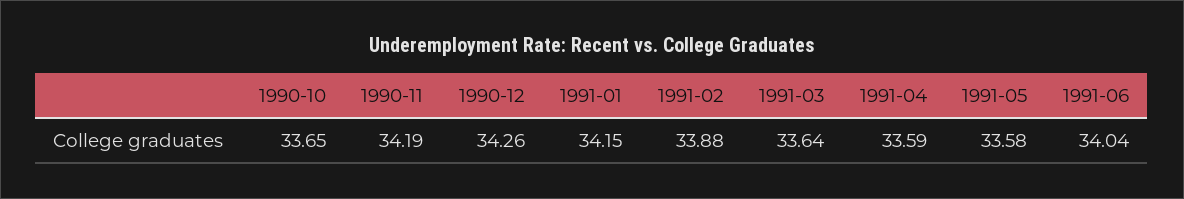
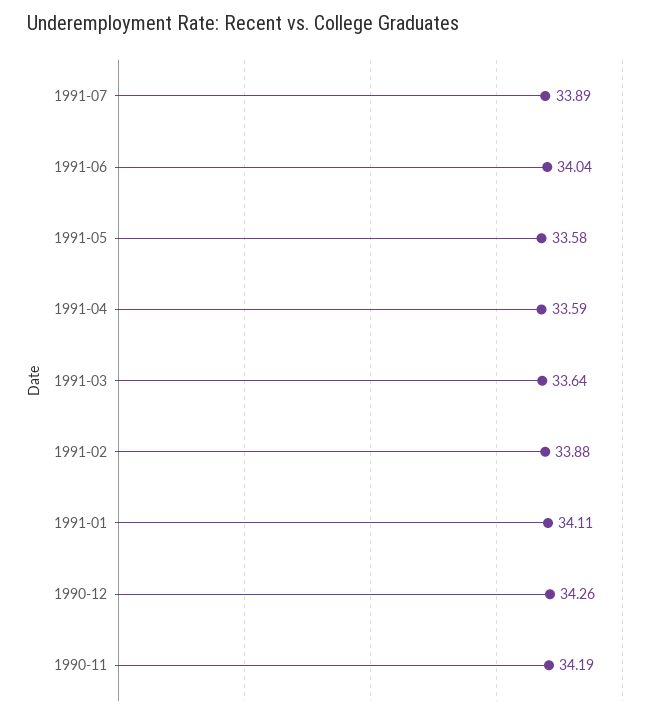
1990-10: 33.65 -> none
1991-01: 34.15 -> 34.11
1991-07: none -> 33.89

